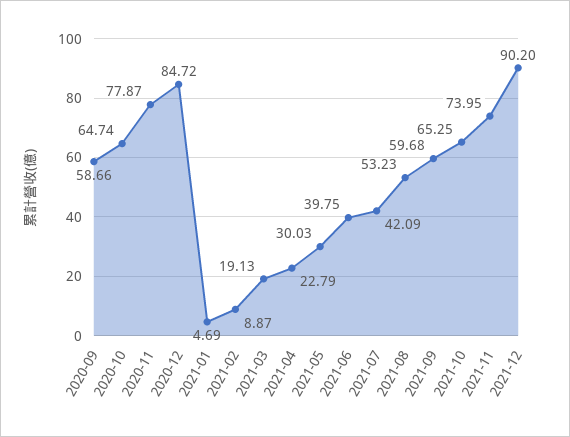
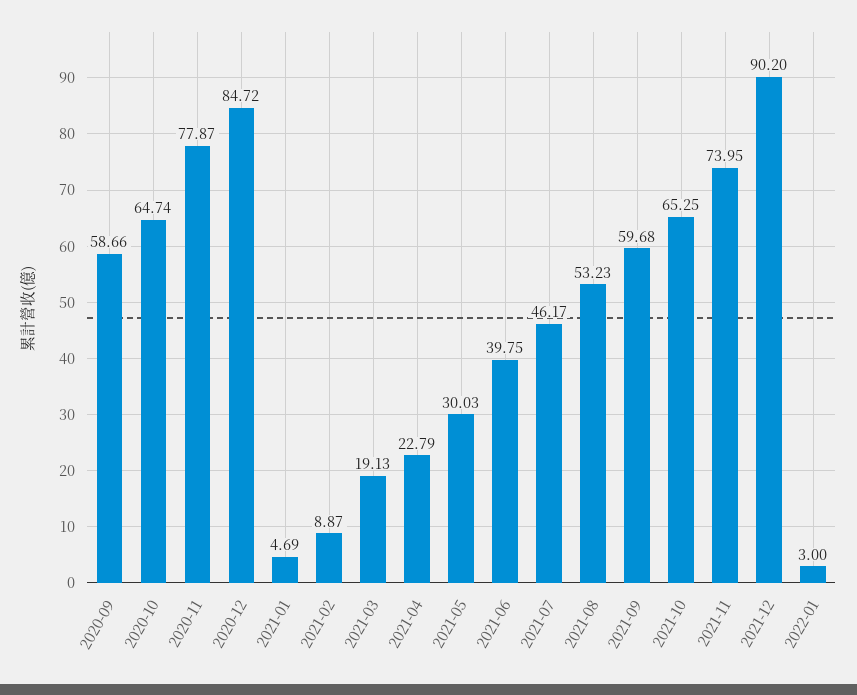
2021-07: 42.09 -> 46.17
2022-01: none -> 3

